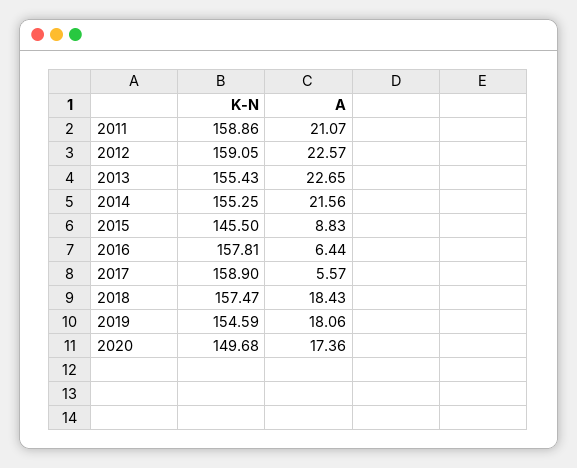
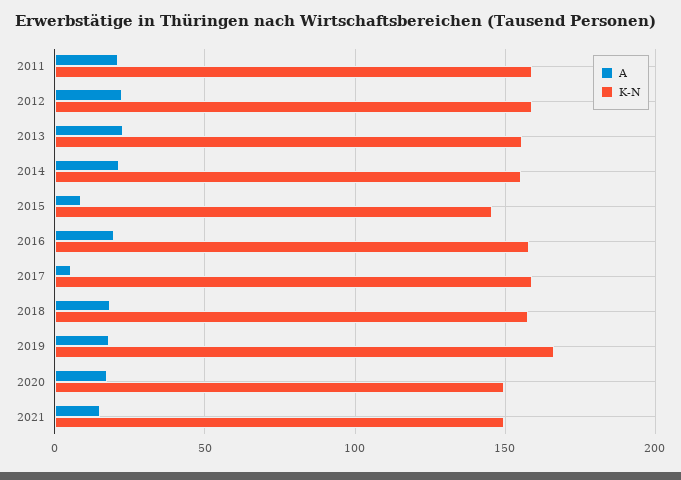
A, 2016: 6.44 -> 20
K-N, 2019: 154.59 -> 165
A, 2021: none -> 15
K-N, 2021: none -> 150

